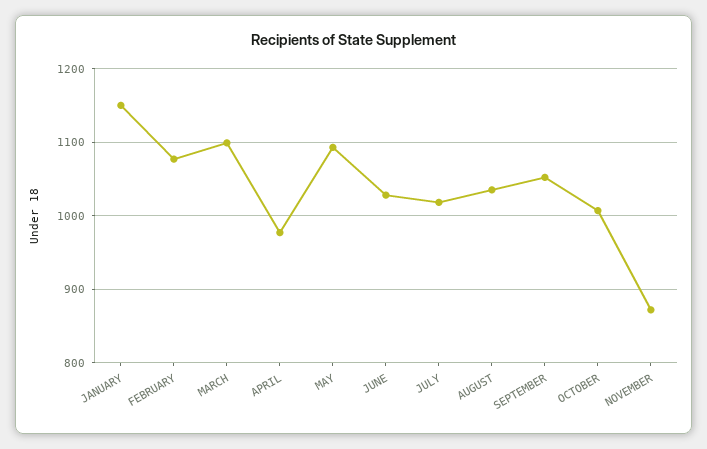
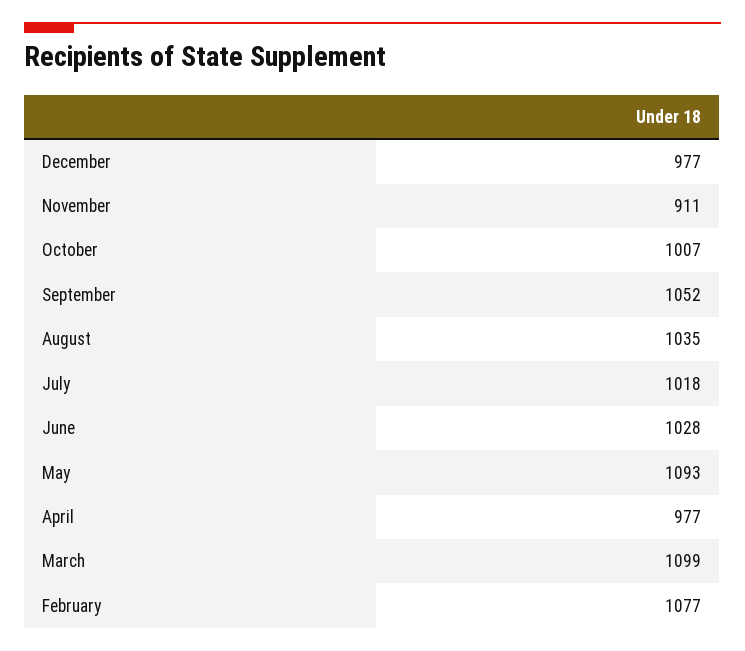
JANUARY: 1150 -> none
NOVEMBER: 870 -> 911
December: none -> 977

